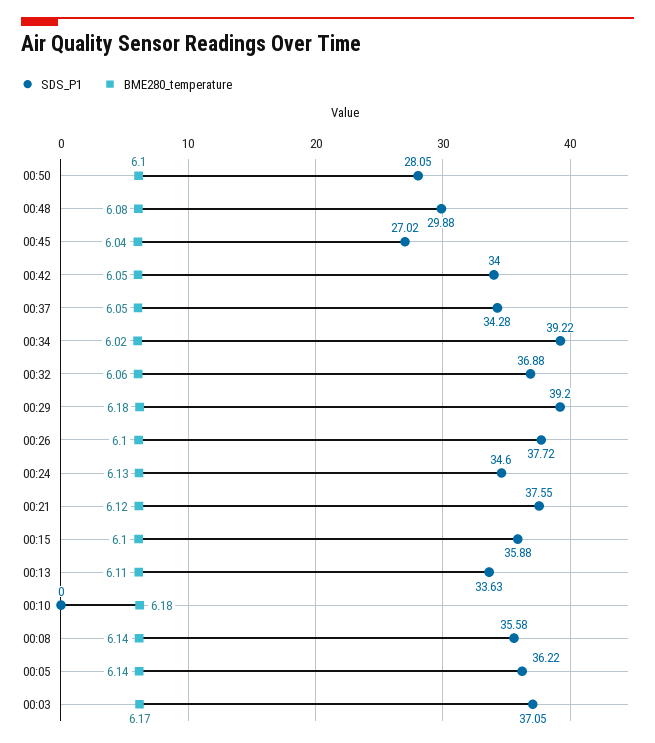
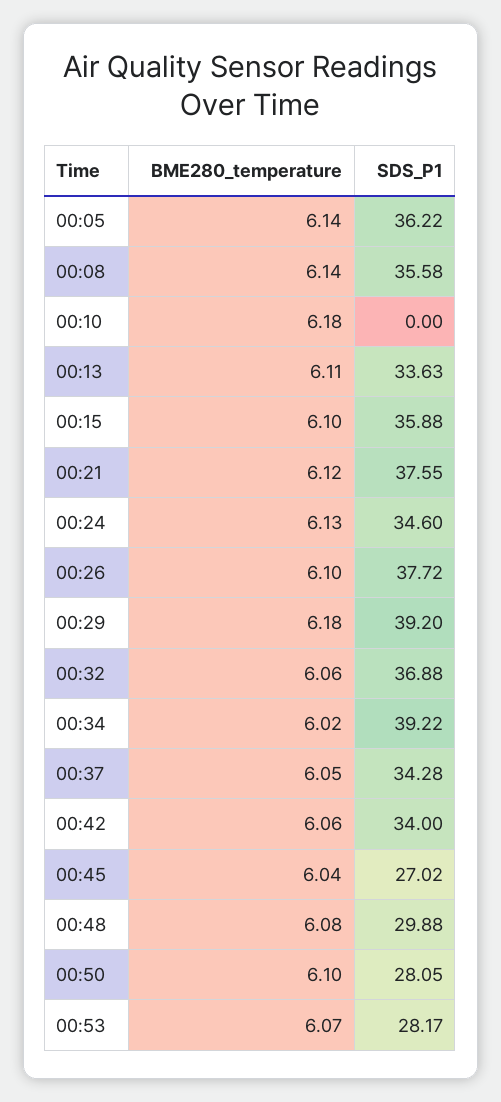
BME280_temperature, 00:42: 6.05 -> 6.06
SDS_P1, 00:03: 37.05 -> none
BME280_temperature, 00:03: 6.17 -> none
BME280_temperature, 00:53: none -> 6.07
SDS_P1, 00:53: none -> 28.17

